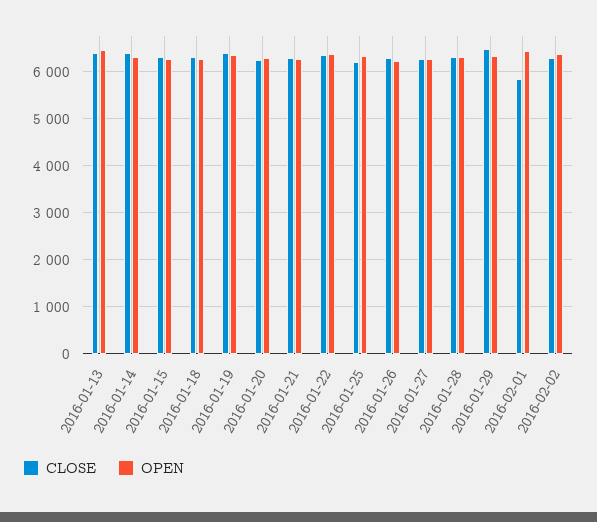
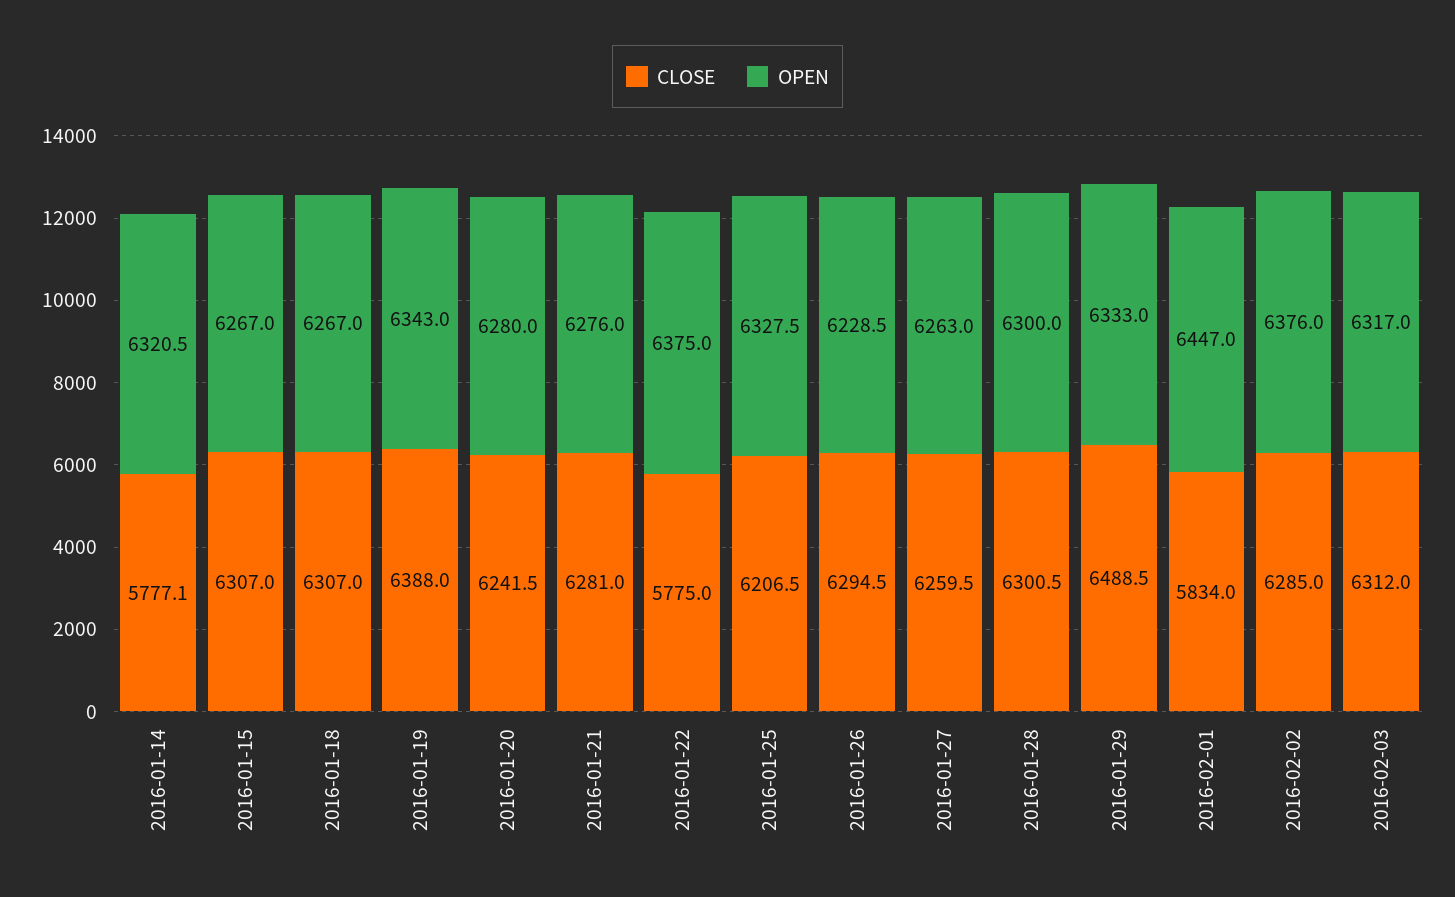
CLOSE, 2016-01-13: 6400 -> none
OPEN, 2016-01-13: 6400 -> none
CLOSE, 2016-01-14: 6400 -> 5777.1
CLOSE, 2016-01-22: 6400 -> 5775
CLOSE, 2016-02-03: none -> 6312
OPEN, 2016-02-03: none -> 6317

